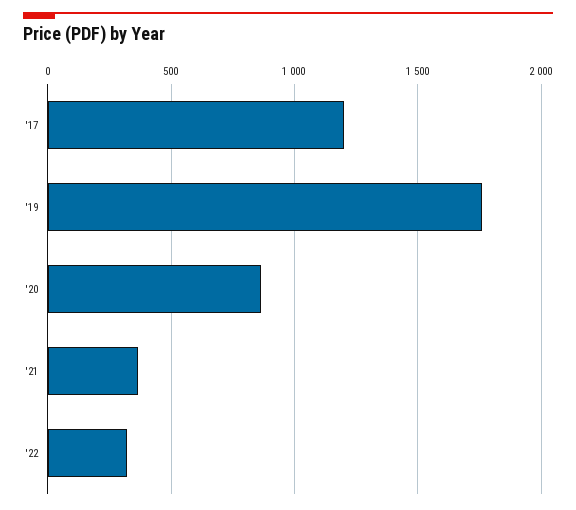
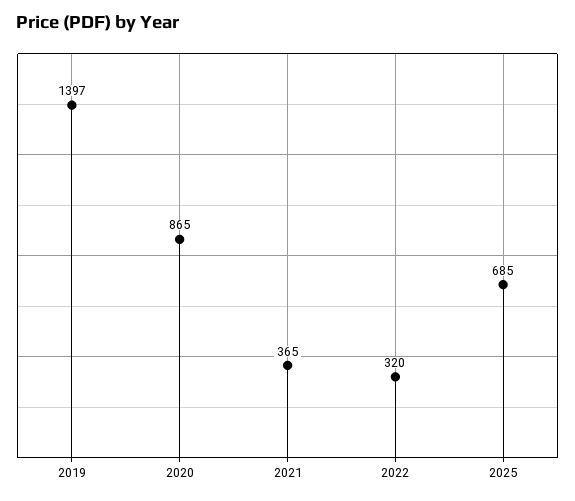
'17: 1200 -> none
'19: 1750 -> 1397
2025: none -> 685

